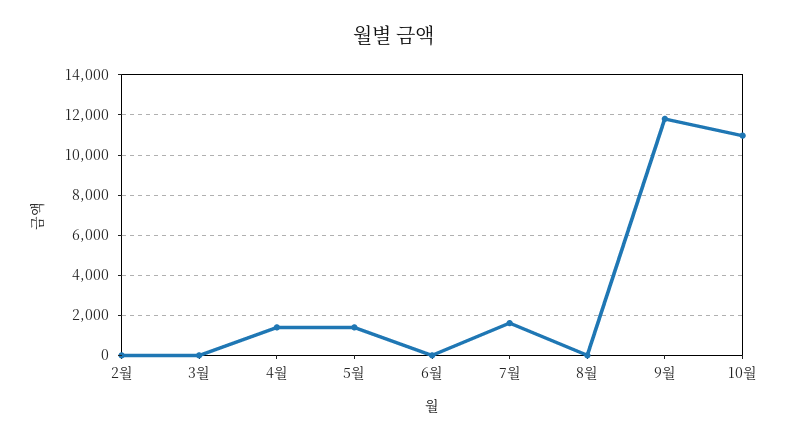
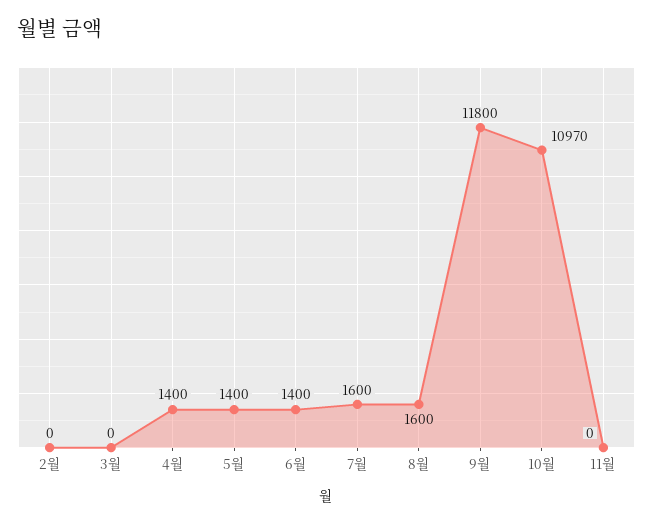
6월: 0 -> 1400
8월: 0 -> 1600
11월: none -> 0

